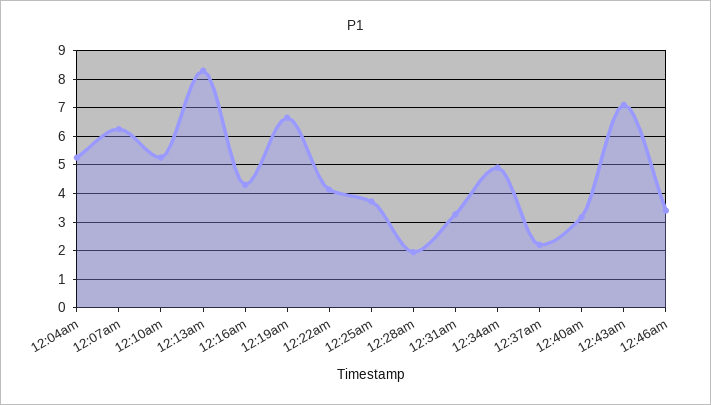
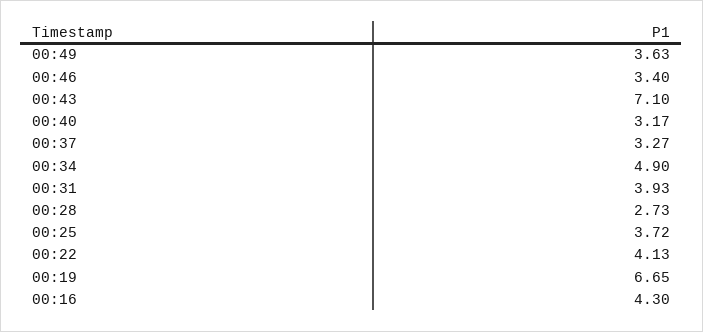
12:04am: 5.25 -> none
12:07am: 6.25 -> none
12:10am: 5.25 -> none
12:13am: 8.25 -> none
12:28am: 2 -> 2.73
12:31am: 3.25 -> 3.93
12:37am: 2.25 -> 3.27
00:49: none -> 3.63

